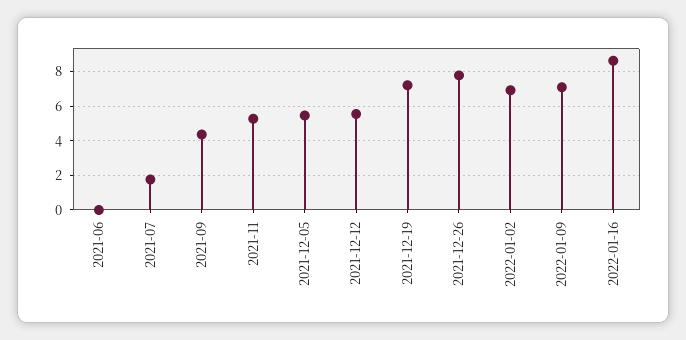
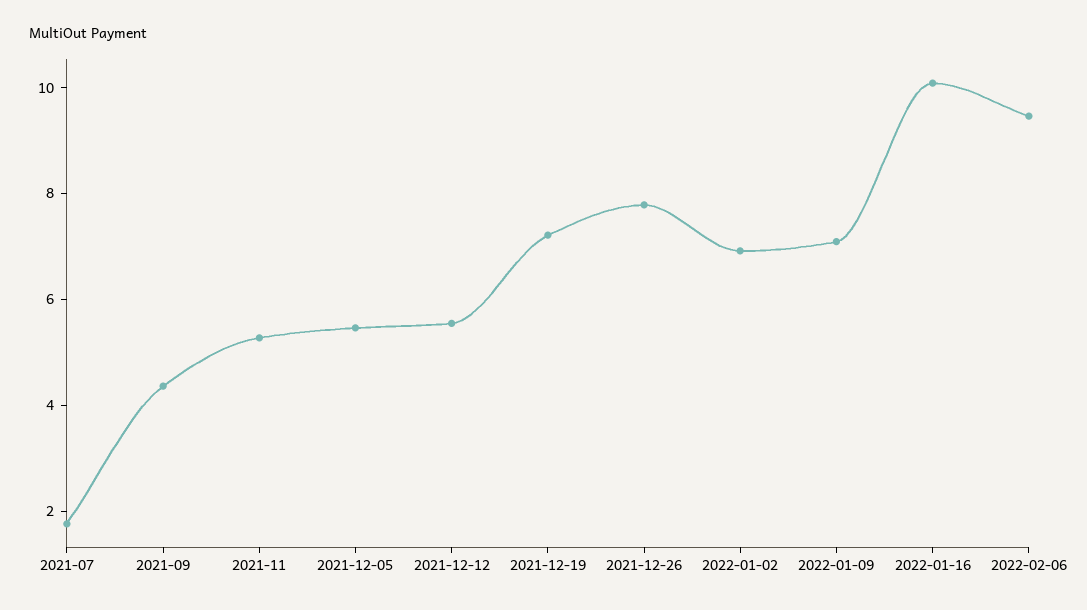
2021-06: 0 -> none
2022-01-16: 8.5 -> 10
2022-02-06: none -> 9.5

